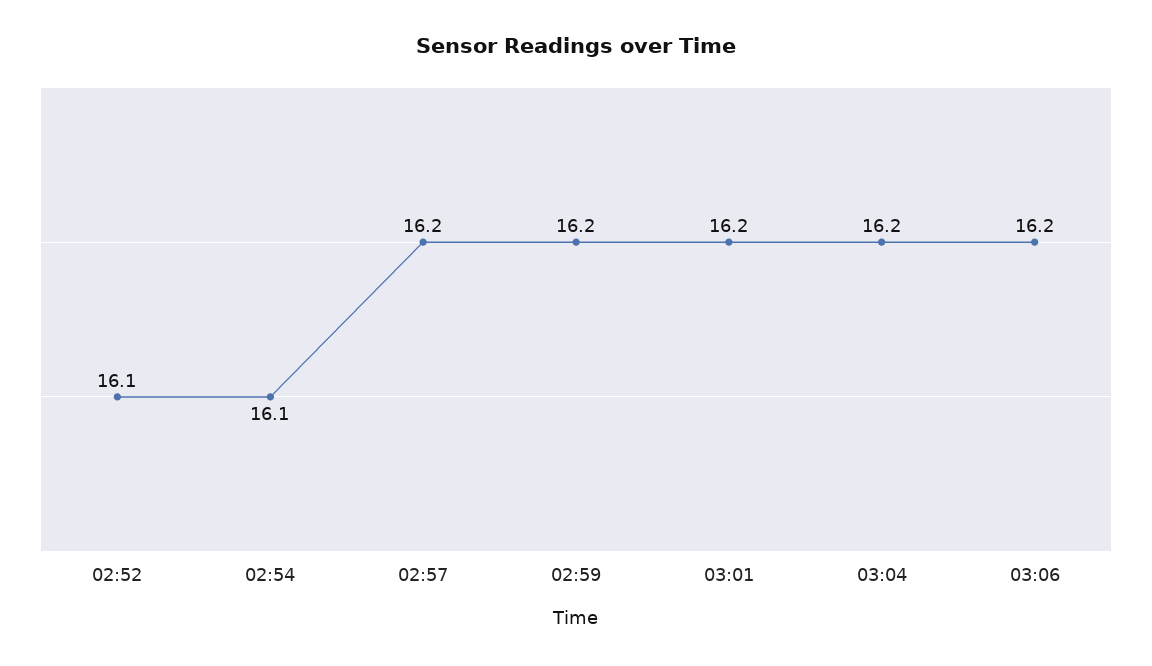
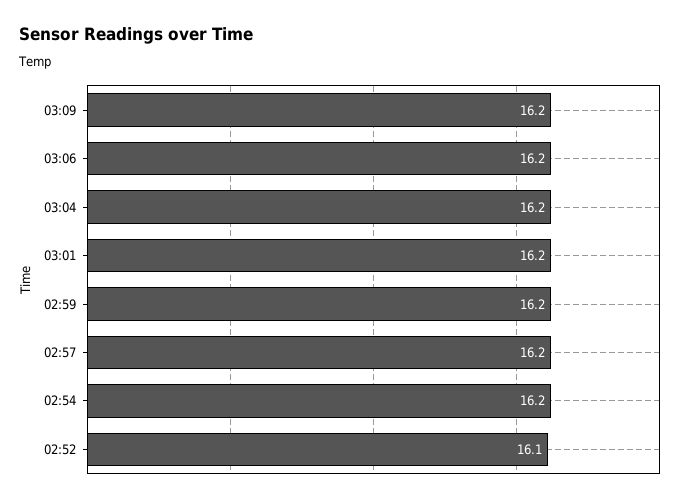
02:54: 16.1 -> 16.2
03:09: none -> 16.2

